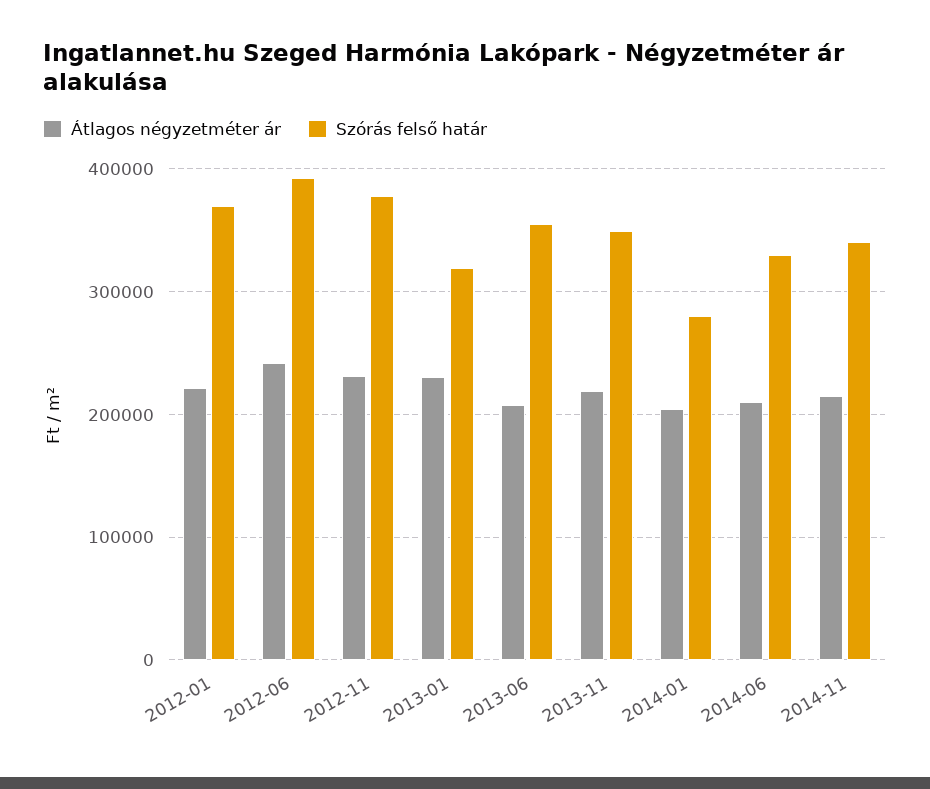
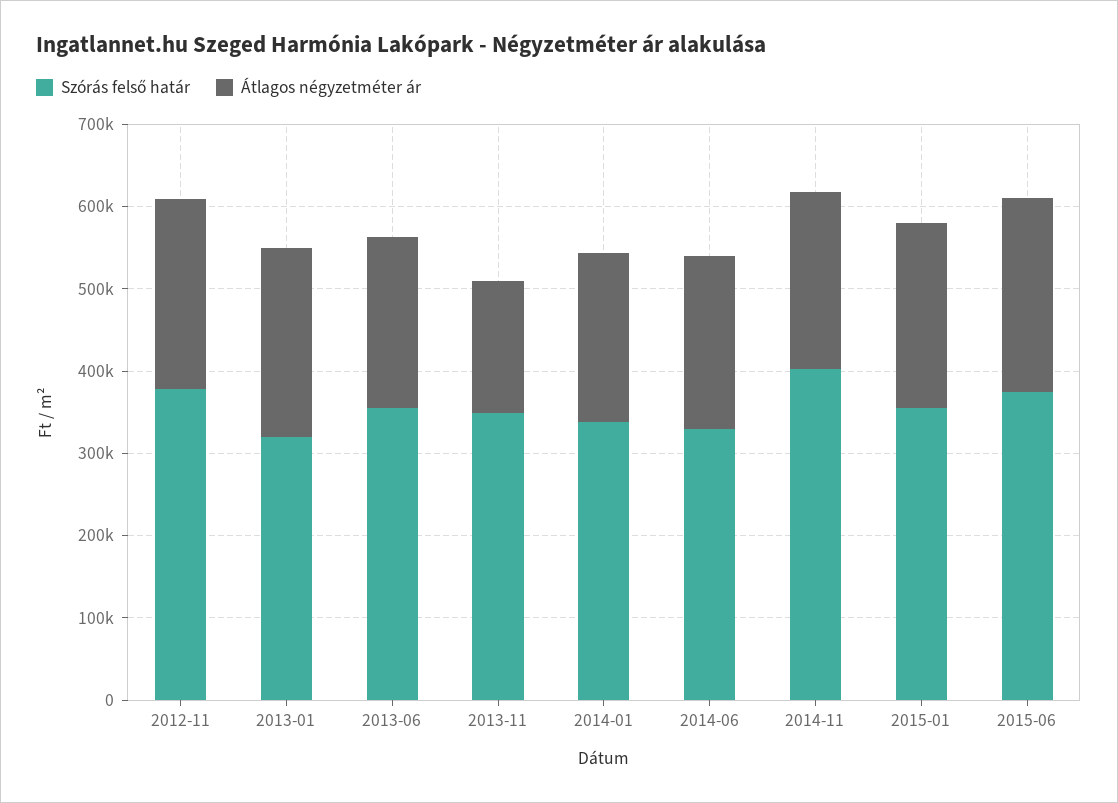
Átlagos négyzetméter ár, 2012-01: 220000 -> none
Szórás felső határ, 2012-01: 370000 -> none
Átlagos négyzetméter ár, 2012-06: 240000 -> none
Szórás felső határ, 2012-06: 390000 -> none
Átlagos négyzetméter ár, 2013-11: 220000 -> 160000
Szórás felső határ, 2014-01: 280000 -> 340000
Szórás felső határ, 2014-11: 340000 -> 400000
Szórás felső határ, 2015-01: none -> 360000
Átlagos négyzetméter ár, 2015-01: none -> 220000
Szórás felső határ, 2015-06: none -> 380000
Átlagos négyzetméter ár, 2015-06: none -> 240000

